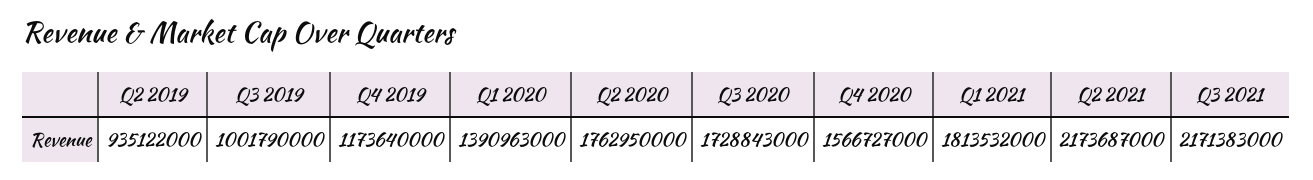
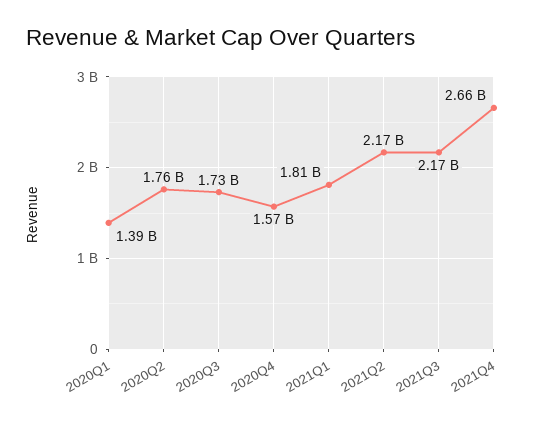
Q2 2019: 935122000 -> none
Q3 2019: 1001790000 -> none
Q4 2019: 1173640000 -> none
2021Q4: none -> 2660000000

